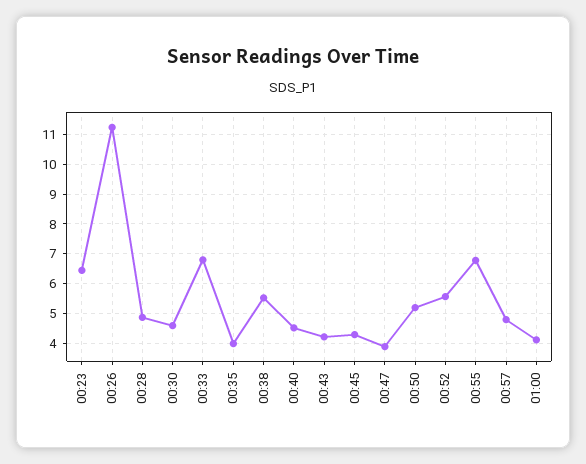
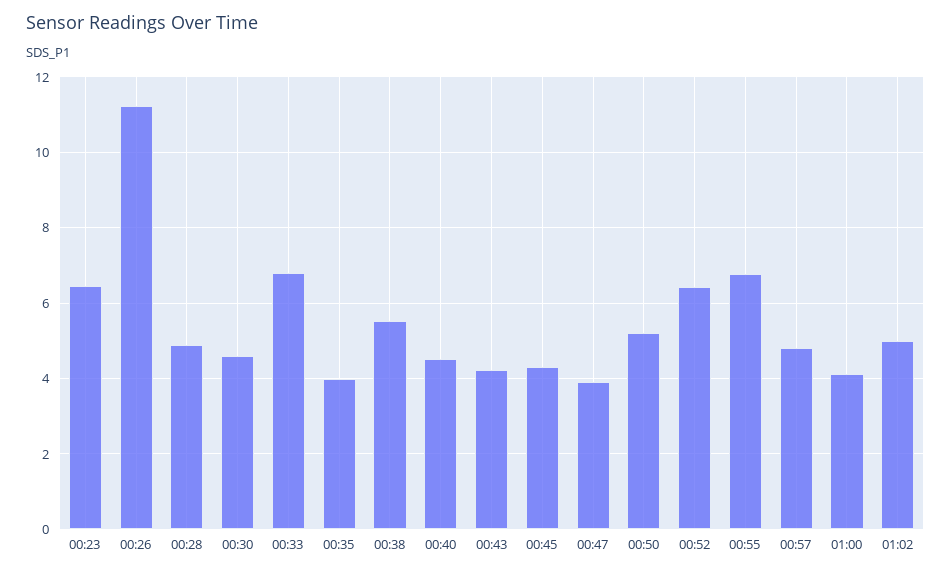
00:52: 5.5 -> 6.4
01:02: none -> 5

